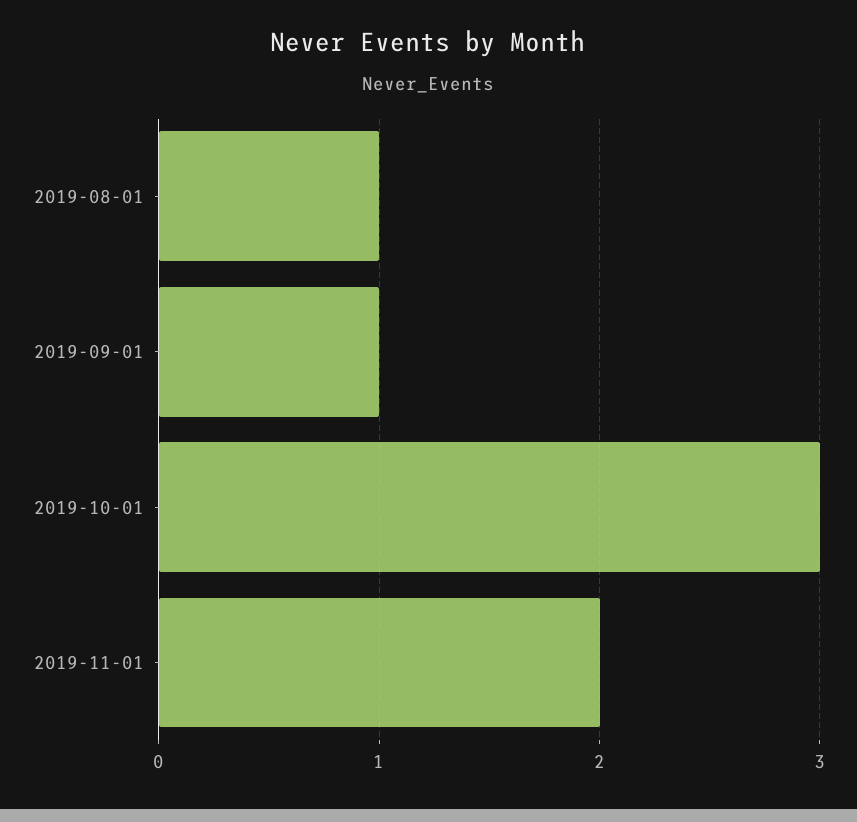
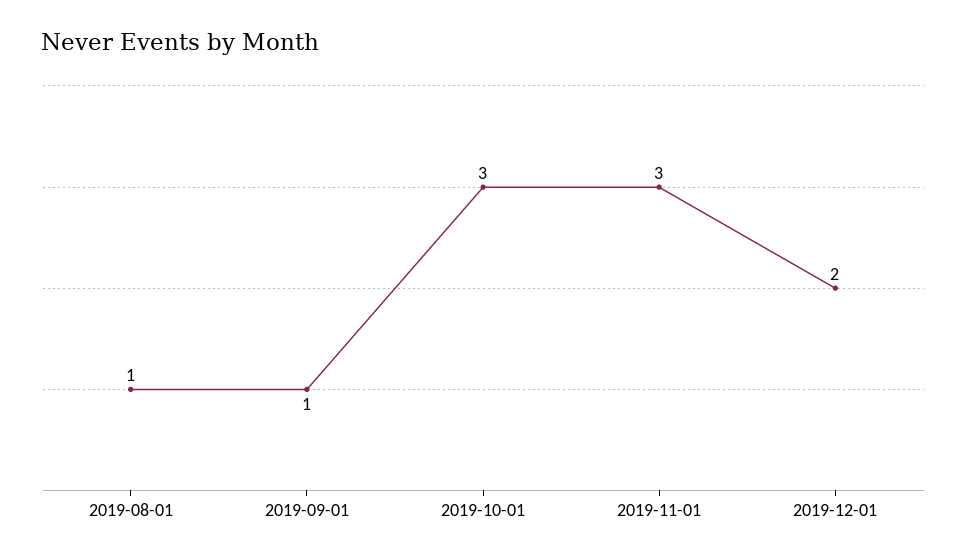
2019-11-01: 2 -> 3
2019-12-01: none -> 2

